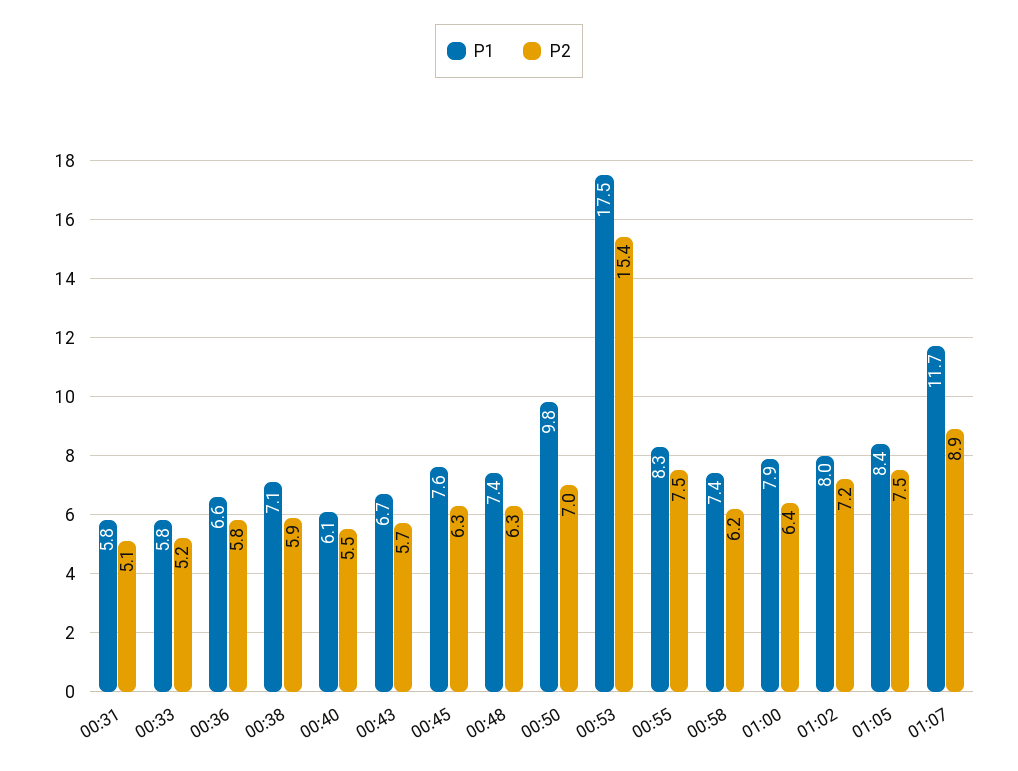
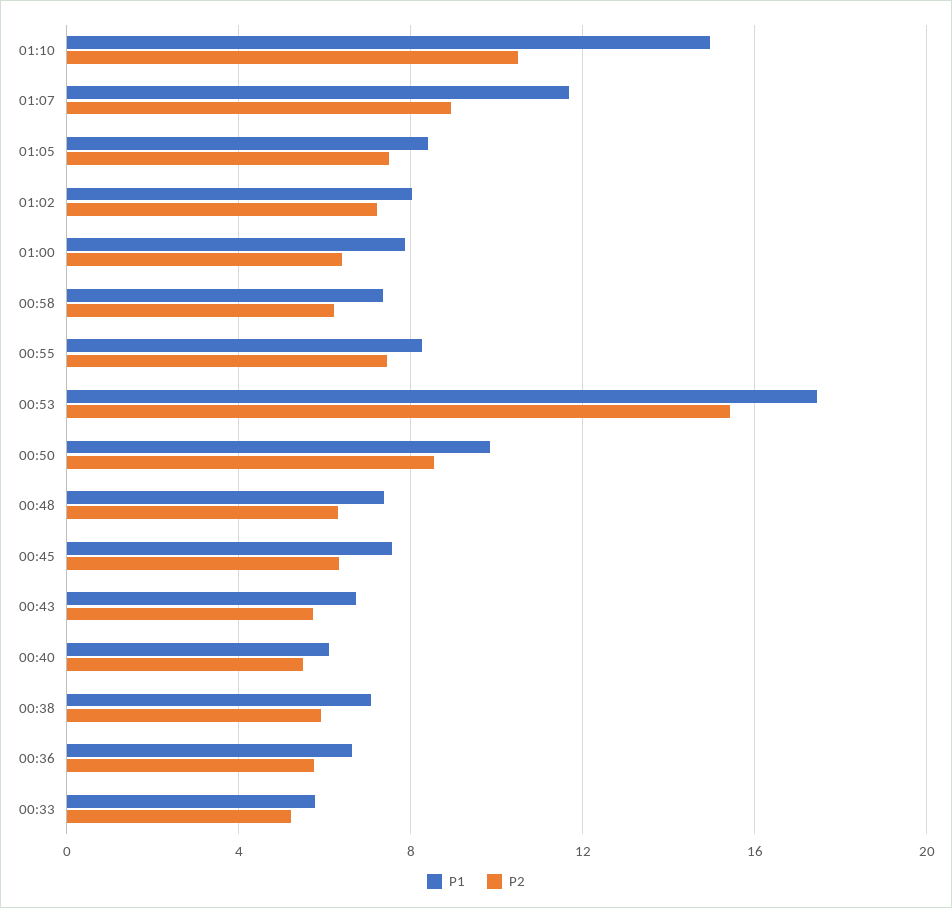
P1, 00:31: 5.8 -> none
P2, 00:31: 5.1 -> none
P2, 00:50: 7 -> 8.5
P1, 01:10: none -> 15
P2, 01:10: none -> 10.5

